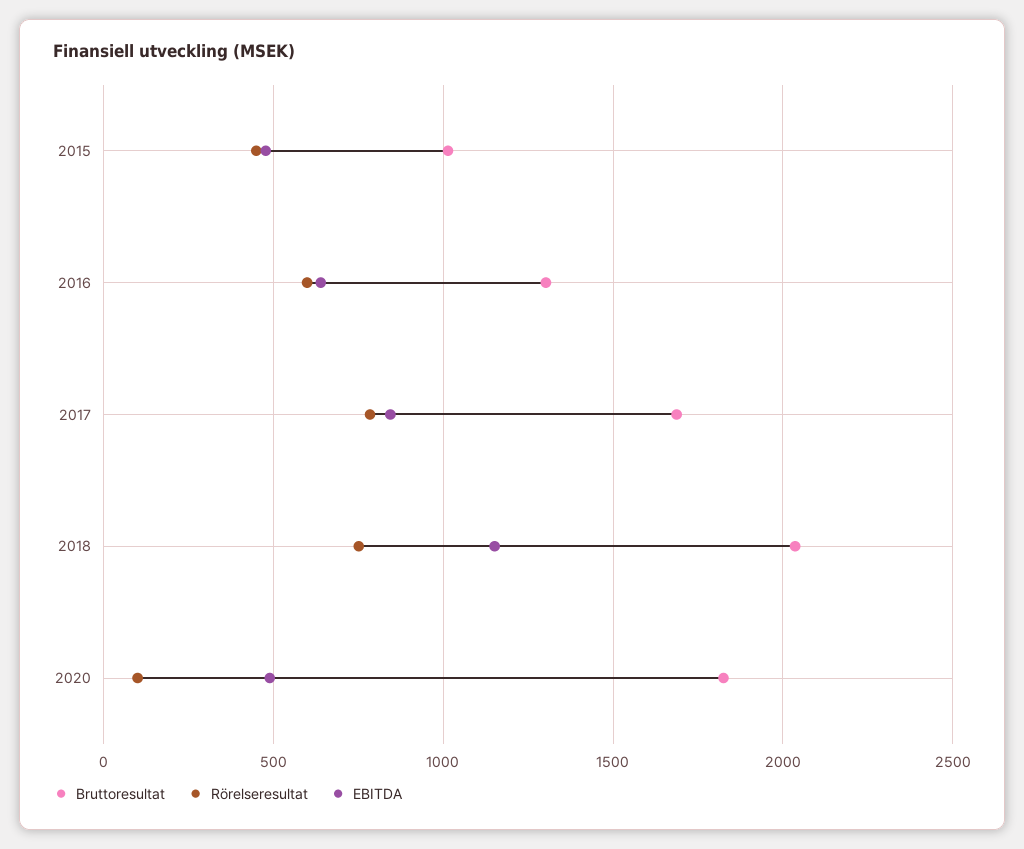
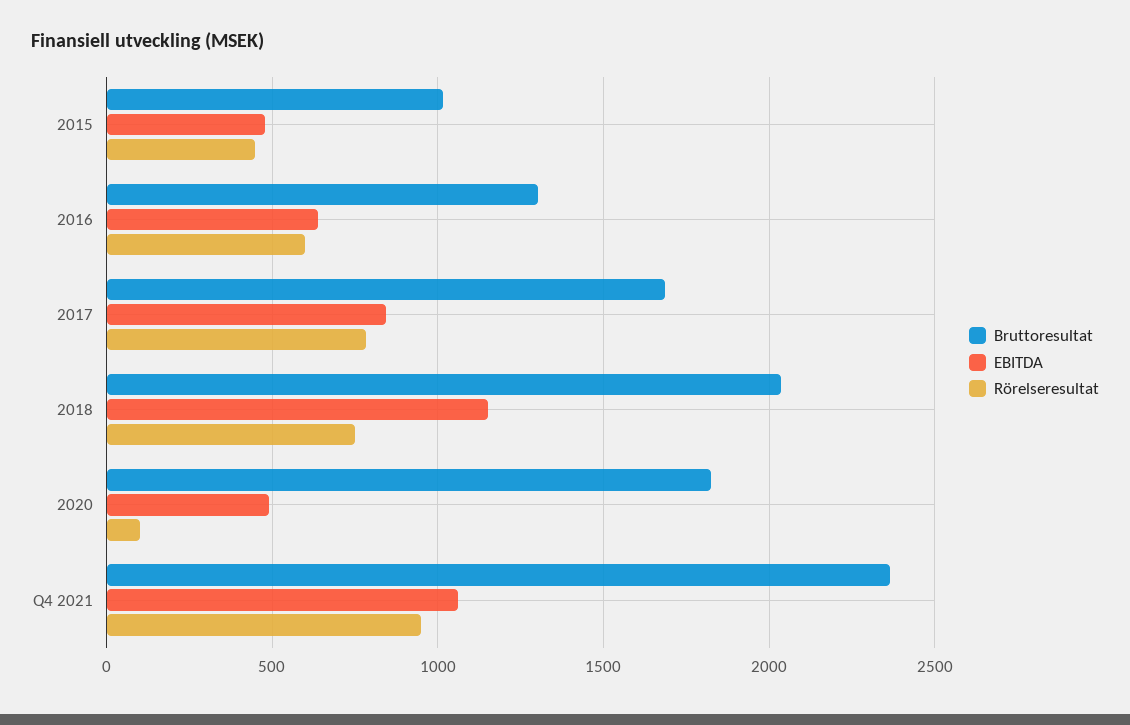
Bruttoresultat, Q4 2021: none -> 2350
EBITDA, Q4 2021: none -> 1050
Rörelseresultat, Q4 2021: none -> 950

